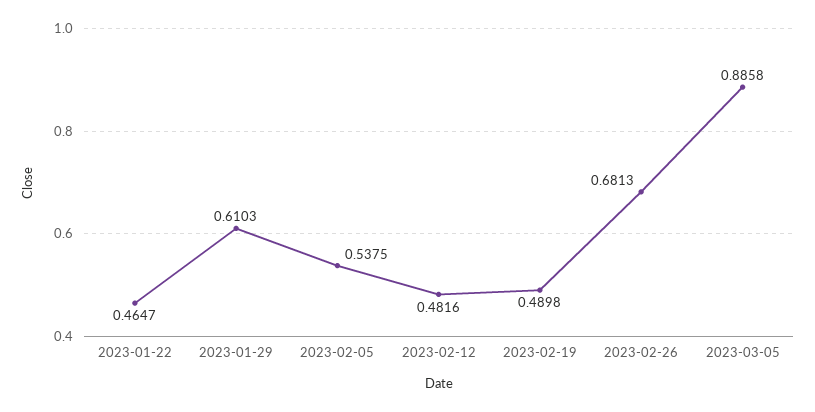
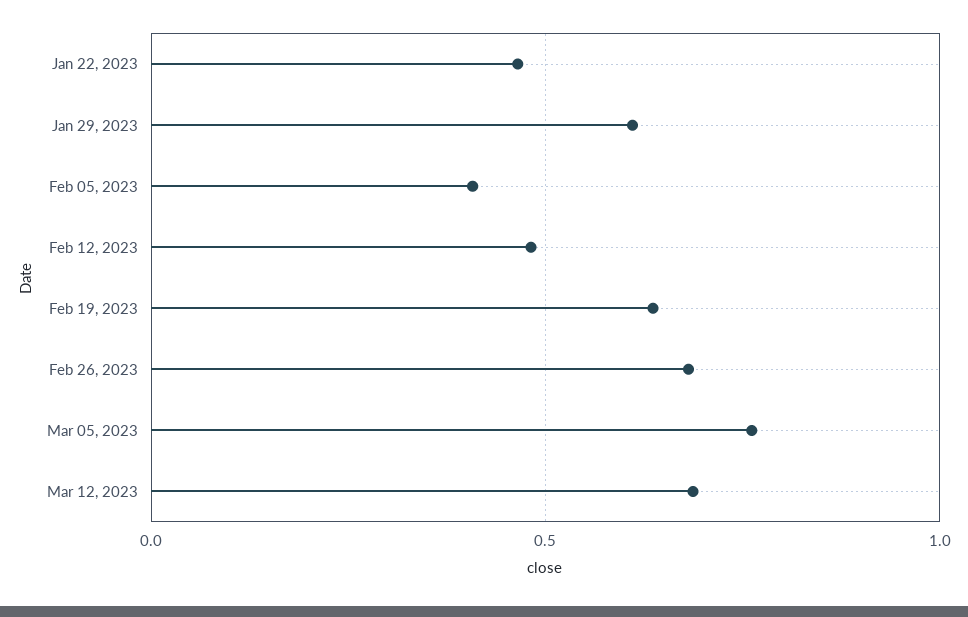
2023-02-05: 0.5375 -> 0.4
2023-02-19: 0.4898 -> 0.65
2023-03-05: 0.8858 -> 0.75
Mar 12, 2023: none -> 0.7

